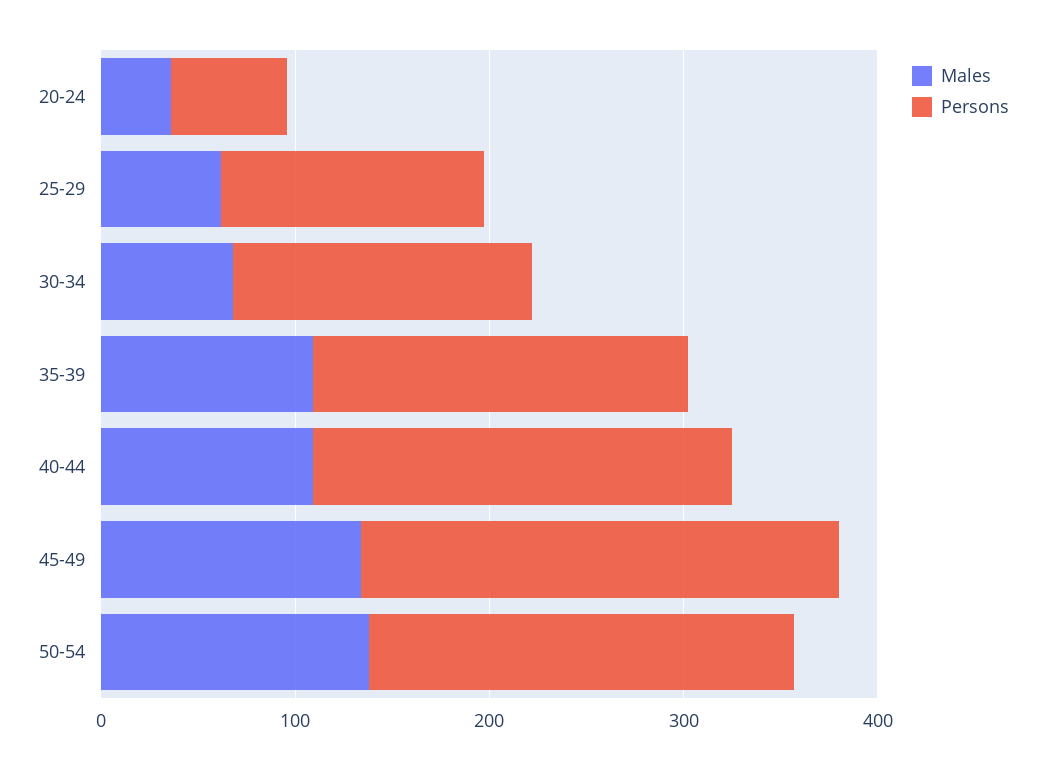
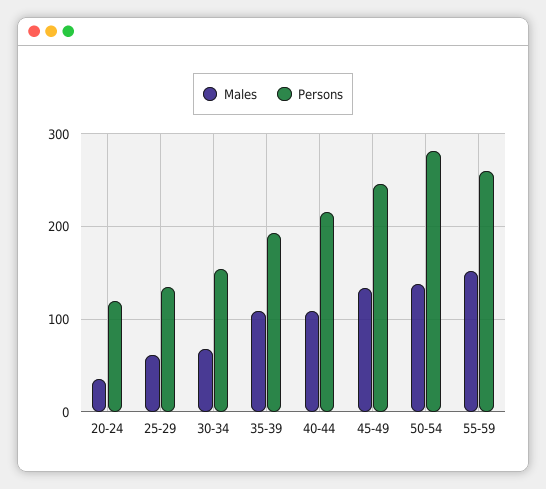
Persons, 20-24: 60 -> 120
Persons, 50-54: 220 -> 280
Males, 55-59: none -> 150
Persons, 55-59: none -> 260

